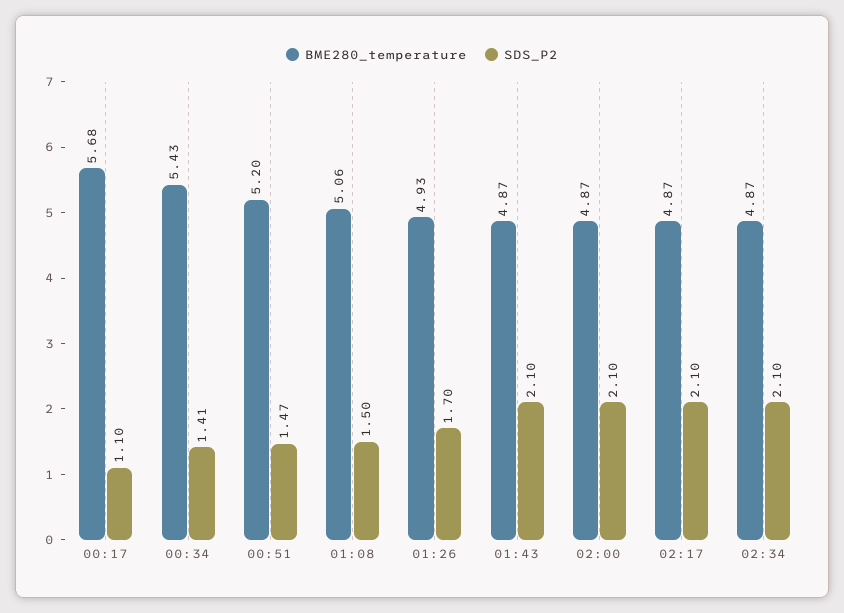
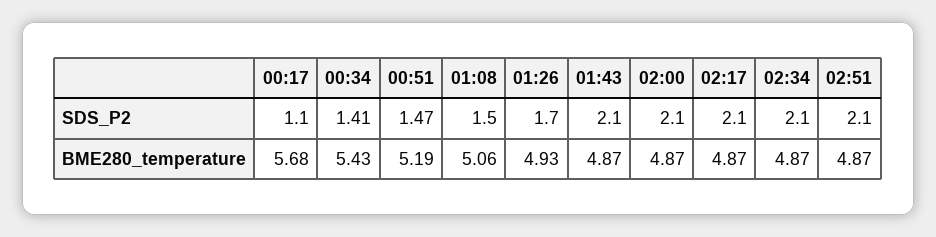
BME280_temperature, 00:51: 5.2 -> 5.19
SDS_P2, 02:51: none -> 2.1
BME280_temperature, 02:51: none -> 4.87

